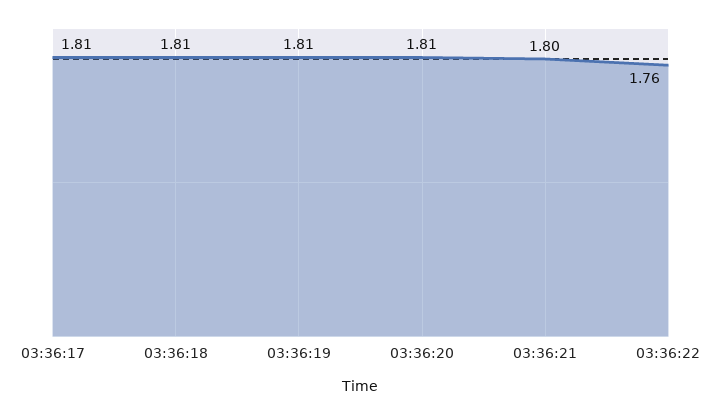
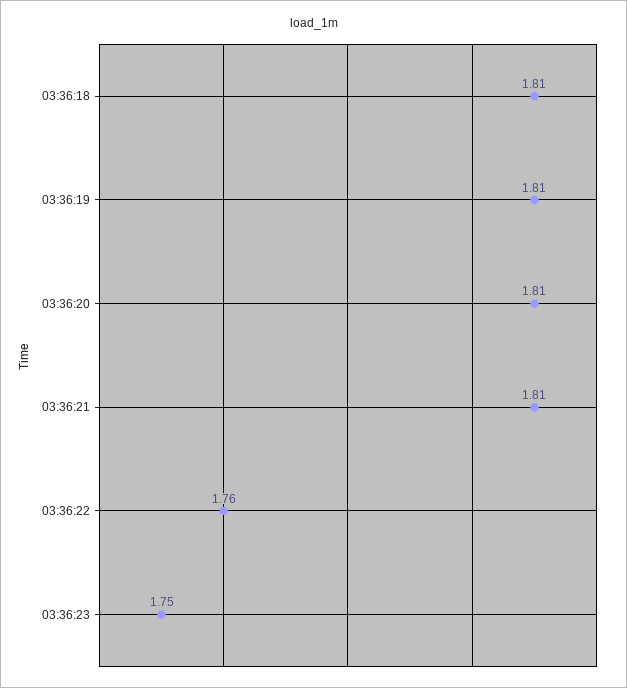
03:36:17: 1.81 -> none
03:36:21: 1.8 -> 1.81
03:36:23: none -> 1.75

